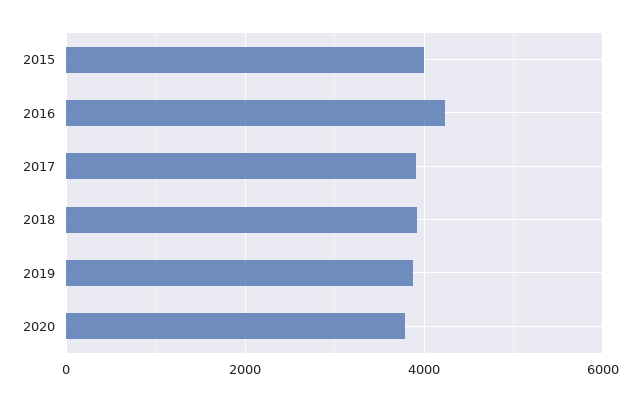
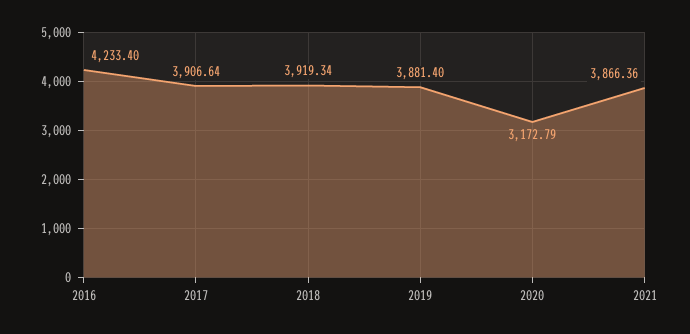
2015: 4000 -> none
2020: 3800 -> 3172.79
2021: none -> 3866.36

